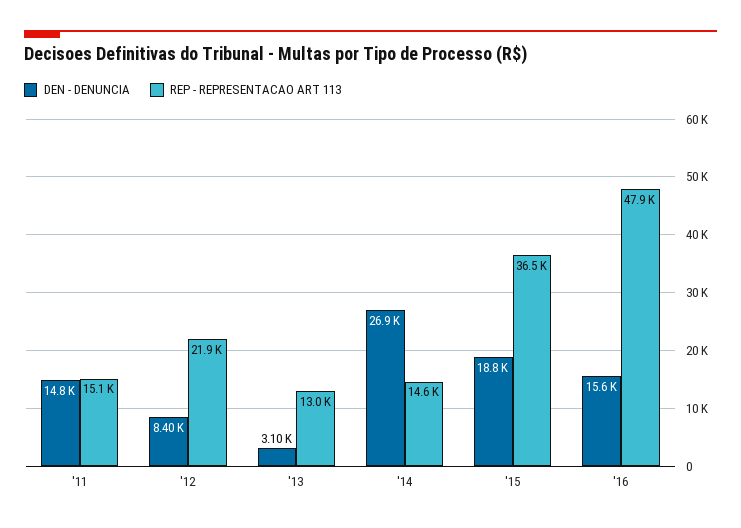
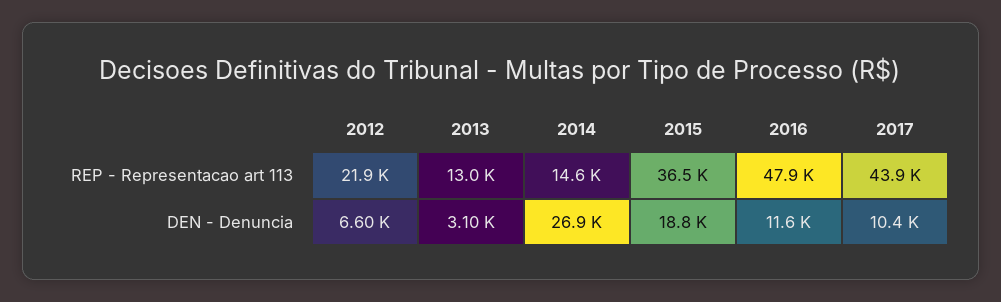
DEN - DENUNCIA, '11: 14800 -> none
REP - REPRESENTACAO ART 113, '11: 15100 -> none
DEN - DENUNCIA, '12: 8400 -> 6600
DEN - DENUNCIA, '16: 15600 -> 11600
REP - REPRESENTACAO ART 113, 2017: none -> 43900
DEN - DENUNCIA, 2017: none -> 10400

